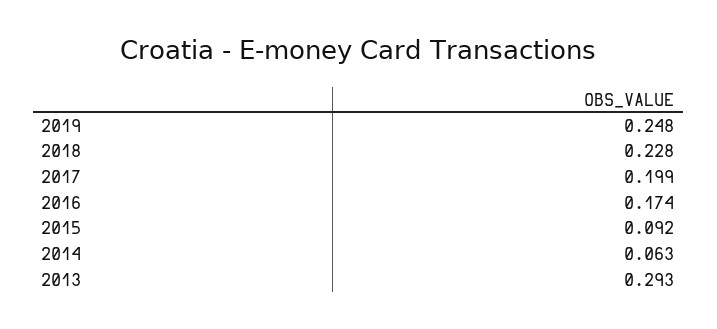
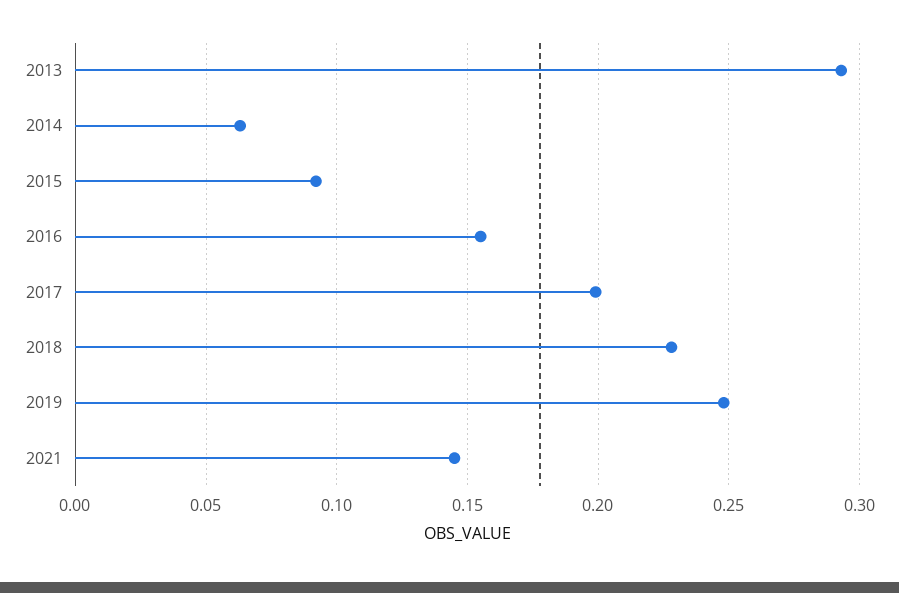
2016: 0.174 -> 0.155
2021: none -> 0.145

